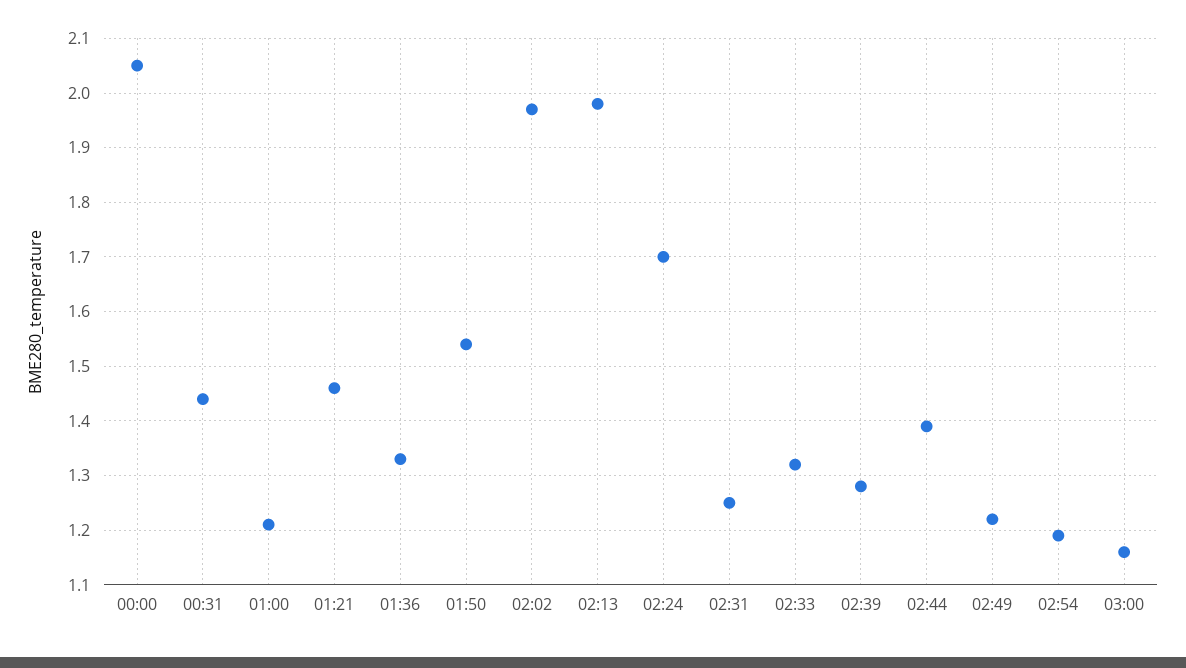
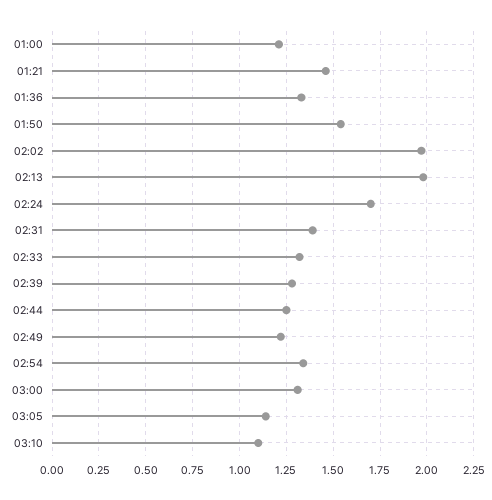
00:00: 2.05 -> none
00:31: 1.45 -> none
02:31: 1.25 -> 1.4
02:44: 1.4 -> 1.25
02:54: 1.2 -> 1.35
03:00: 1.15 -> 1.3
03:05: none -> 1.15
03:10: none -> 1.1

